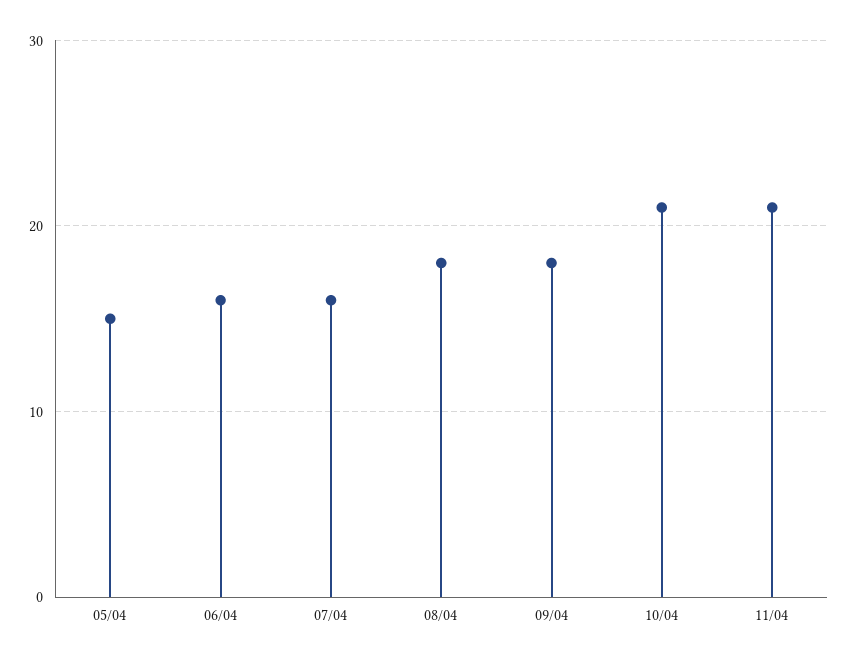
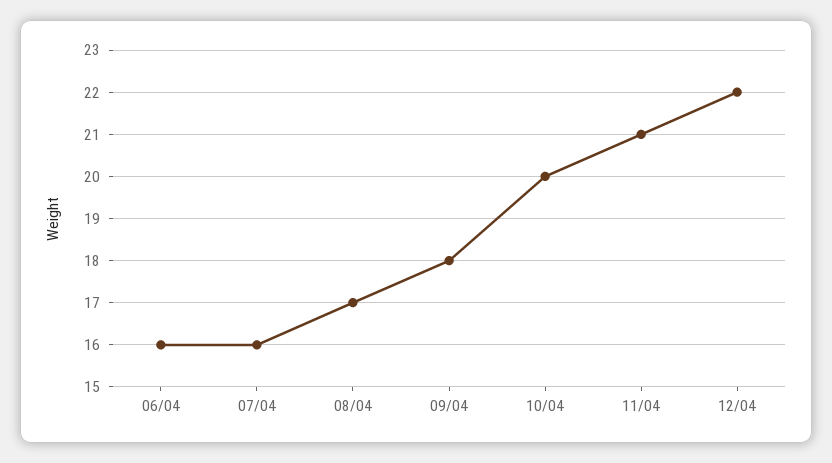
05/04: 15 -> none
08/04: 18 -> 17
10/04: 21 -> 20
12/04: none -> 22

